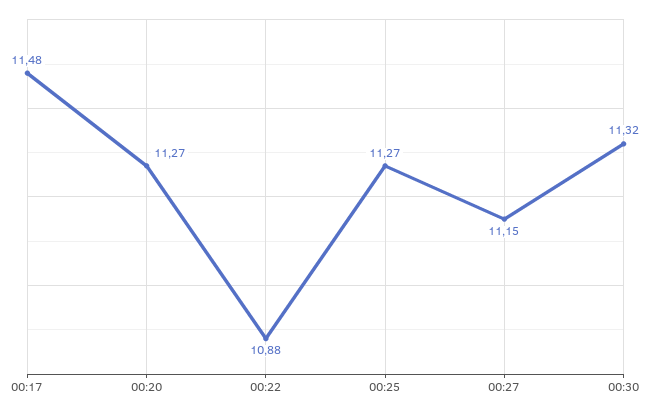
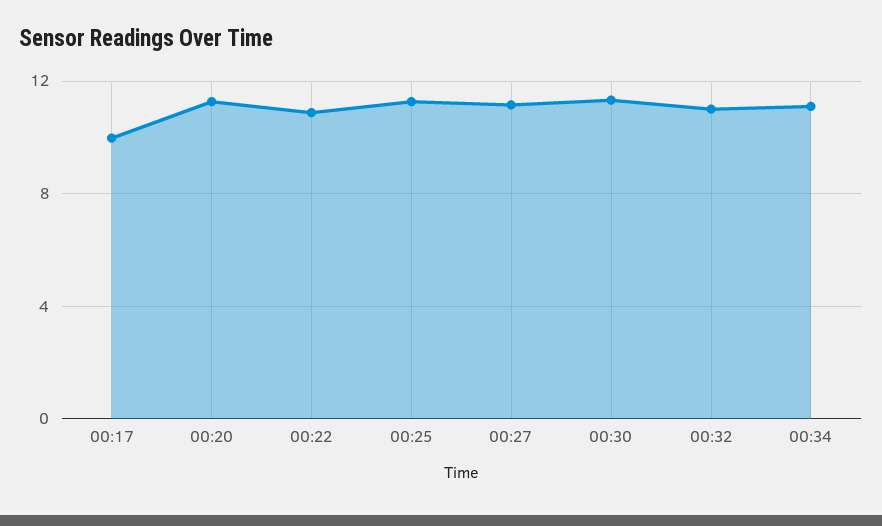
00:17: 11.48 -> 10
00:32: none -> 11
00:34: none -> 11

